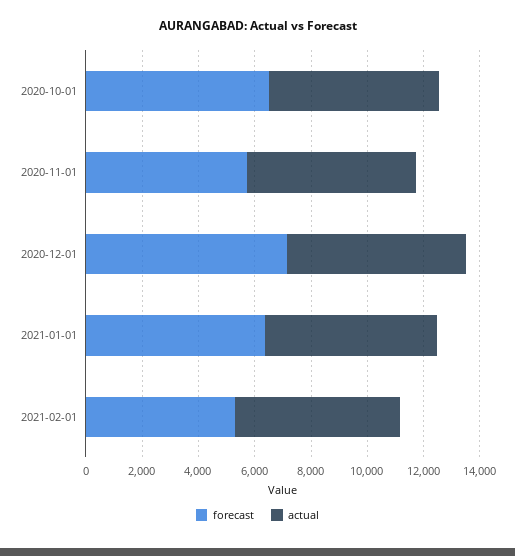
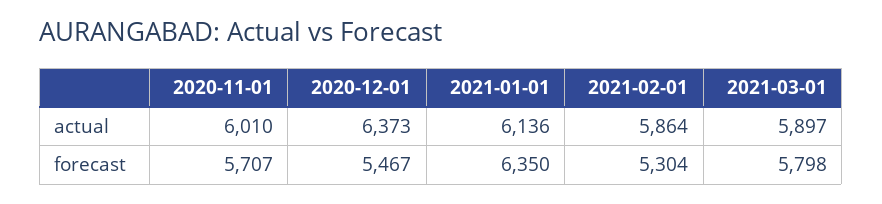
forecast, 2020-10-01: 6500 -> none
actual, 2020-10-01: 6000 -> none
forecast, 2020-12-01: 7000 -> 5467
actual, 2021-03-01: none -> 5897
forecast, 2021-03-01: none -> 5798

